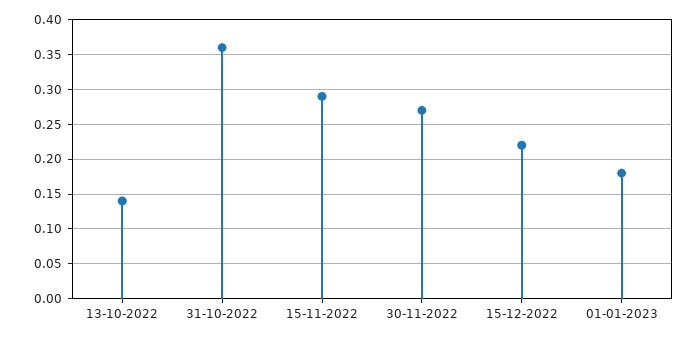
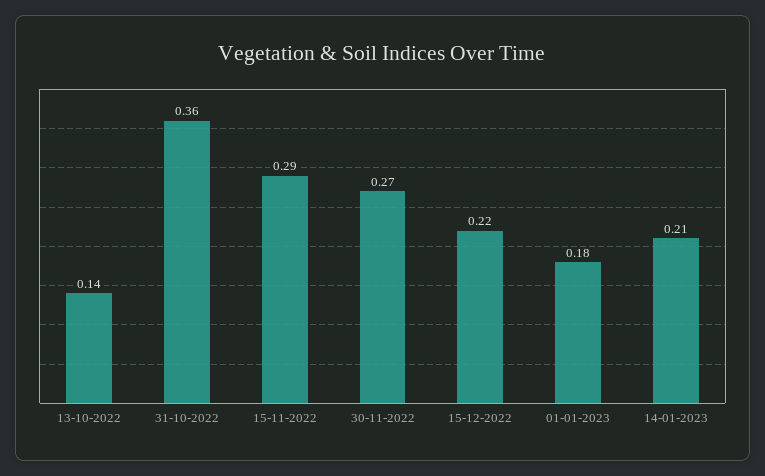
14-01-2023: none -> 0.21

